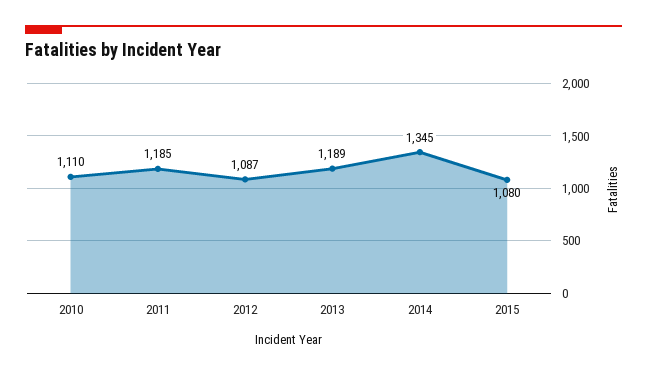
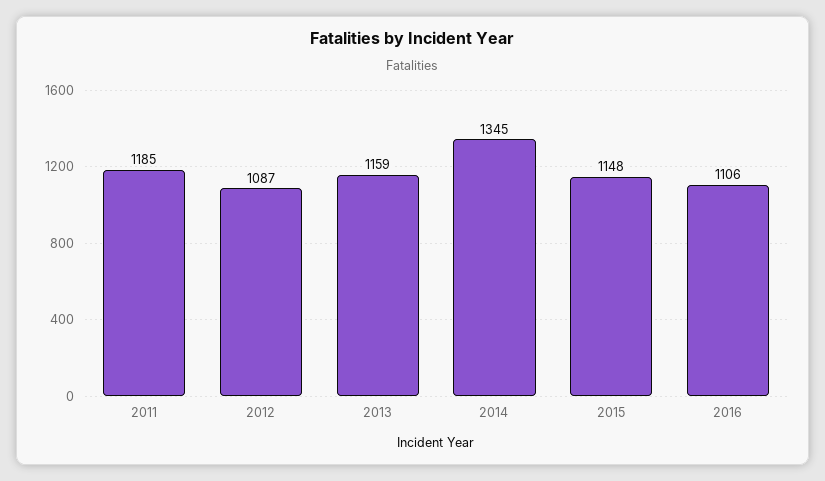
2010: 1110 -> none
2013: 1189 -> 1159
2015: 1080 -> 1148
2016: none -> 1106

